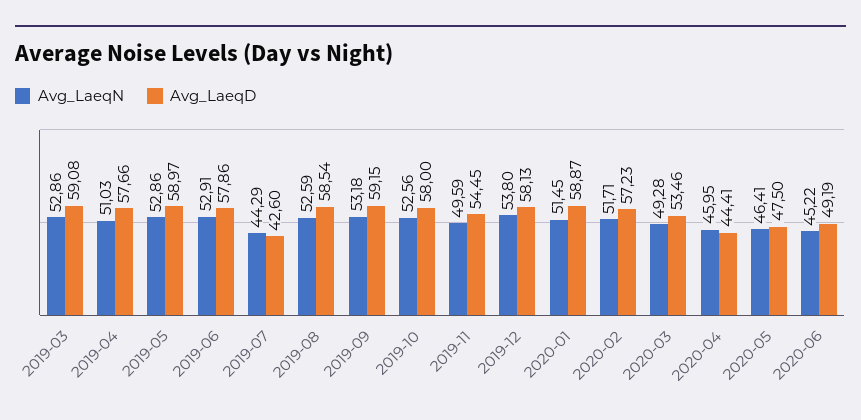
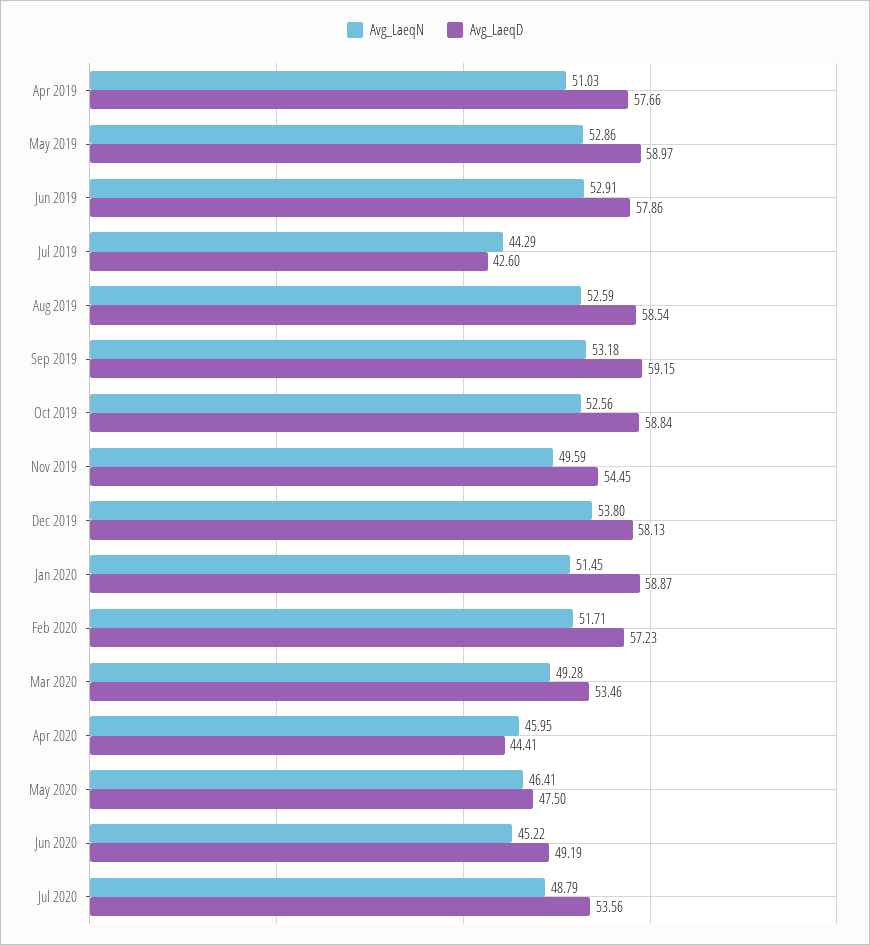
Avg_LaeqN, 2019-03: 52.86 -> none
Avg_LaeqD, 2019-03: 59.08 -> none
Avg_LaeqD, 2019-10: 58 -> 58.84
Avg_LaeqN, Jul 2020: none -> 48.79
Avg_LaeqD, Jul 2020: none -> 53.56

